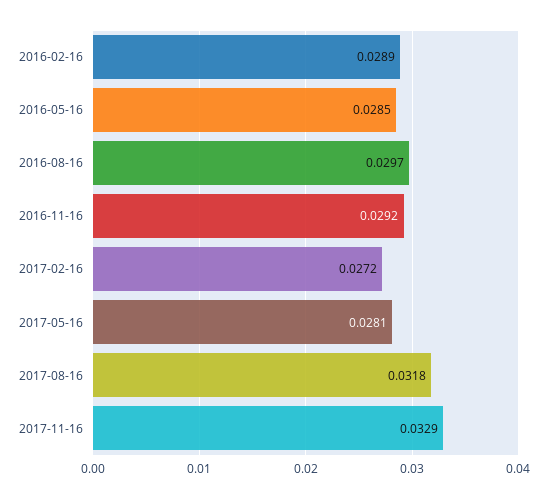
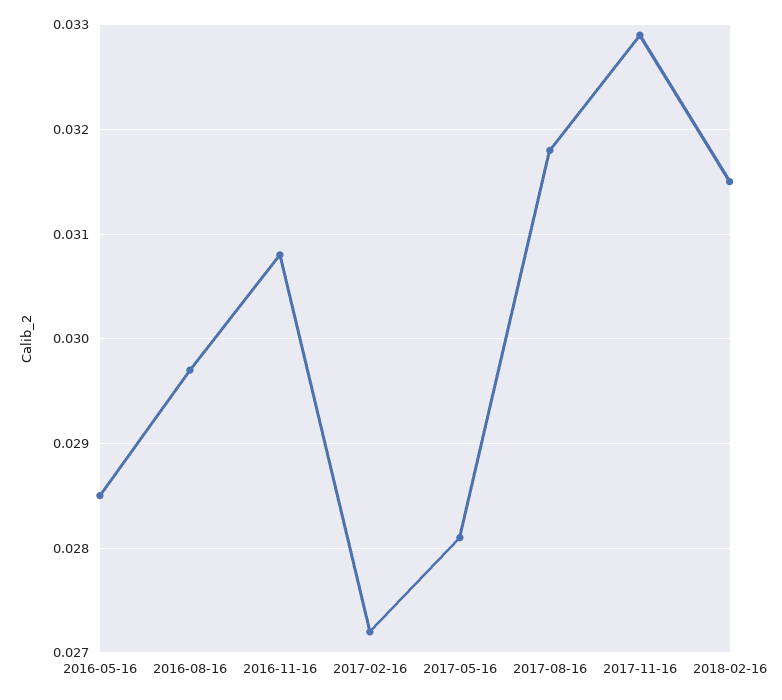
2016-02-16: 0.0289 -> none
2016-11-16: 0.0292 -> 0.0308
2018-02-16: none -> 0.0315

